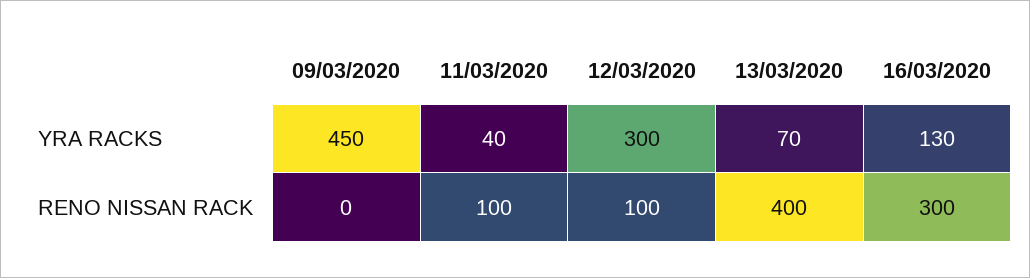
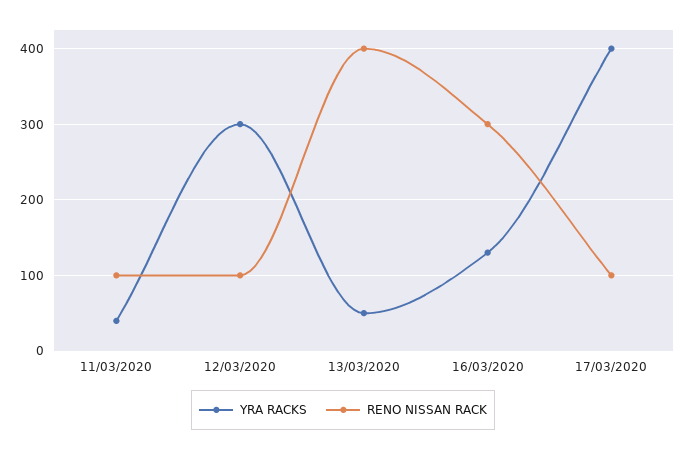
YRA RACKS, 09/03/2020: 450 -> none
YRA RACKS, 13/03/2020: 70 -> 50
RENO NISSAN RACK, 09/03/2020: 0 -> none
YRA RACKS, 17/03/2020: none -> 400
RENO NISSAN RACK, 17/03/2020: none -> 100

